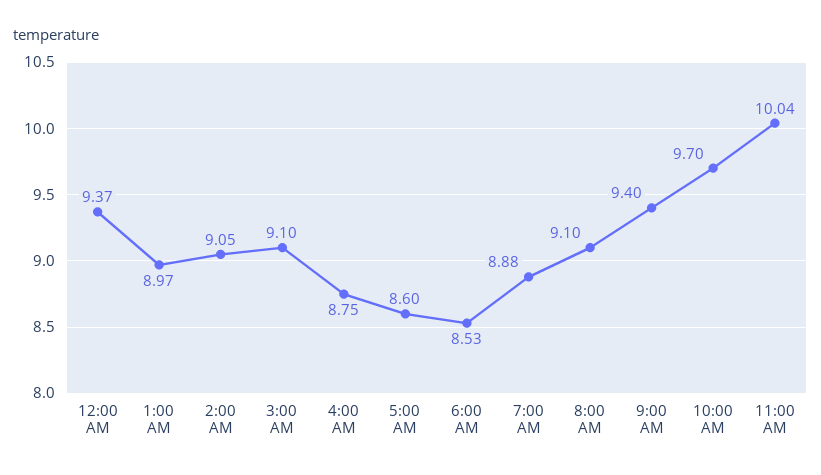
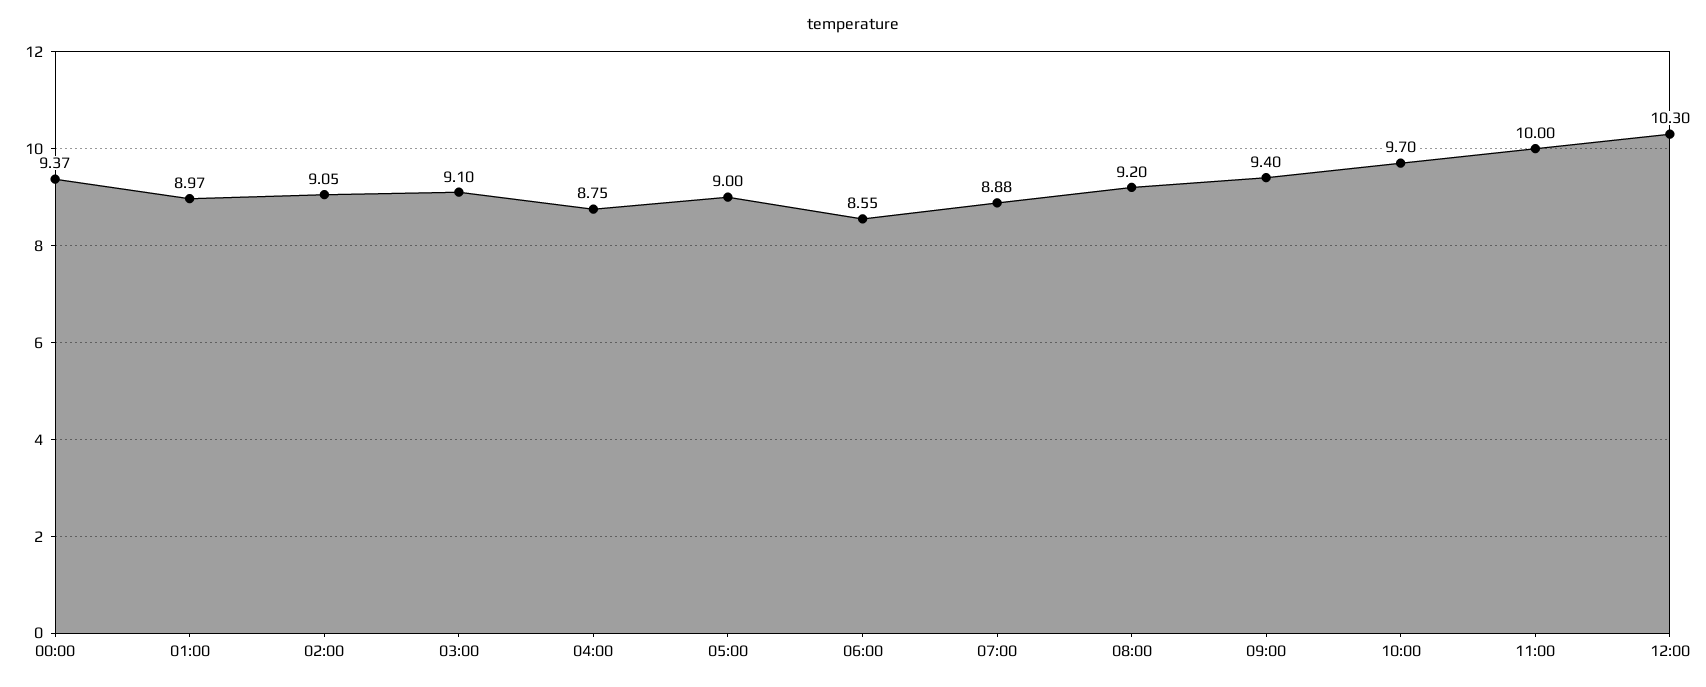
5:00 AM: 8.6 -> 9
6:00 AM: 8.53 -> 8.55
8:00 AM: 9.1 -> 9.2
11:00 AM: 10.04 -> 10
12:00: none -> 10.3

